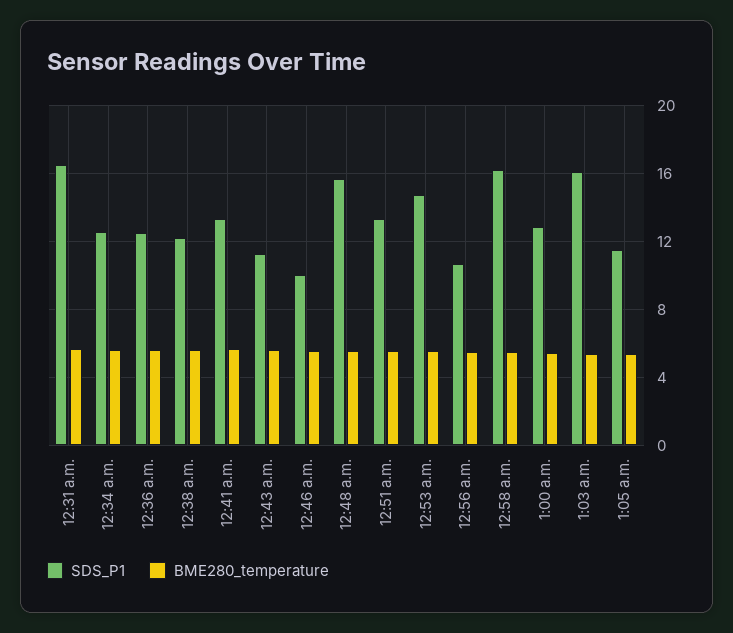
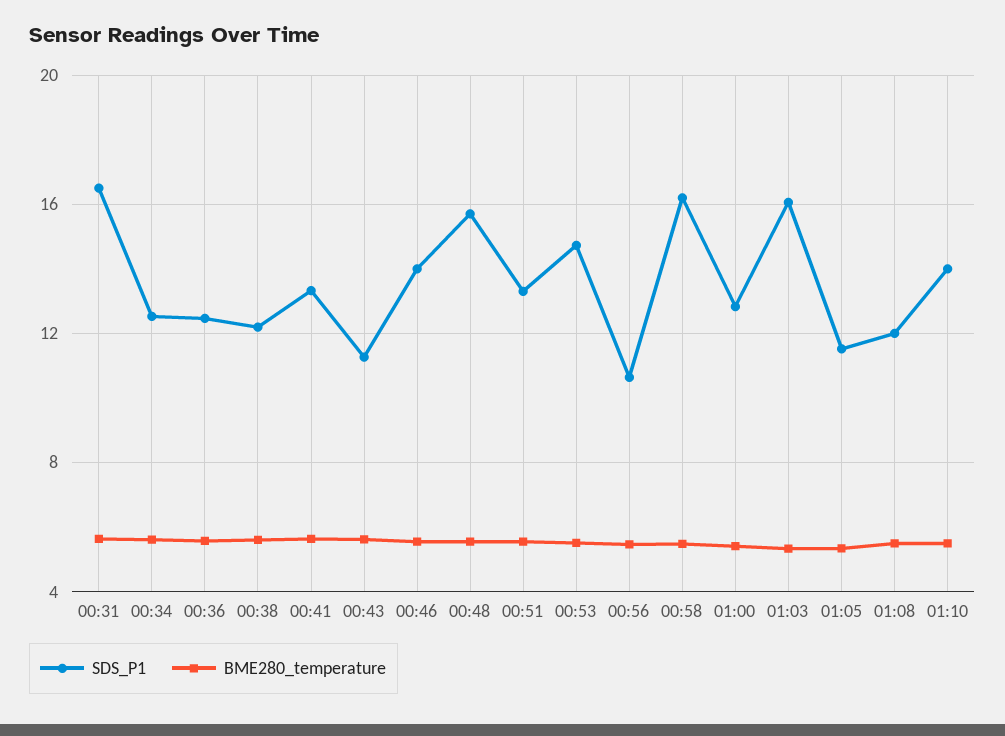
SDS_P1, 12:46 a.m.: 10 -> 14
SDS_P1, 01:08: none -> 12
BME280_temperature, 01:08: none -> 5.5
SDS_P1, 01:10: none -> 14
BME280_temperature, 01:10: none -> 5.5

